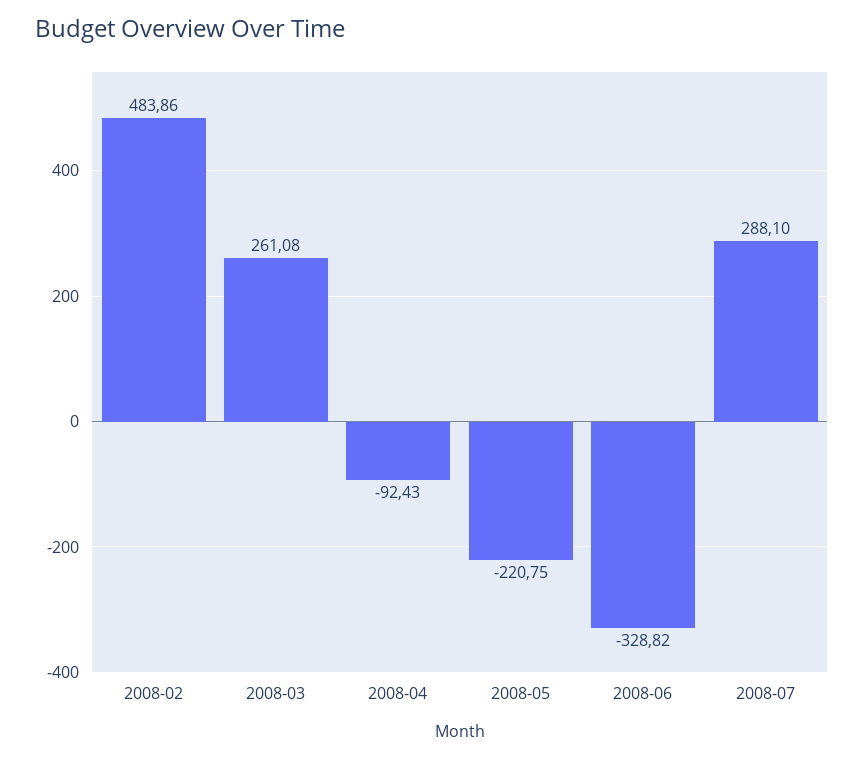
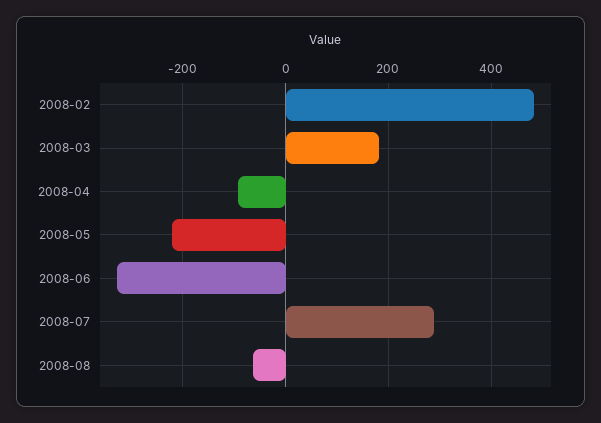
2008-03: 261.08 -> 180
2008-08: none -> -60

